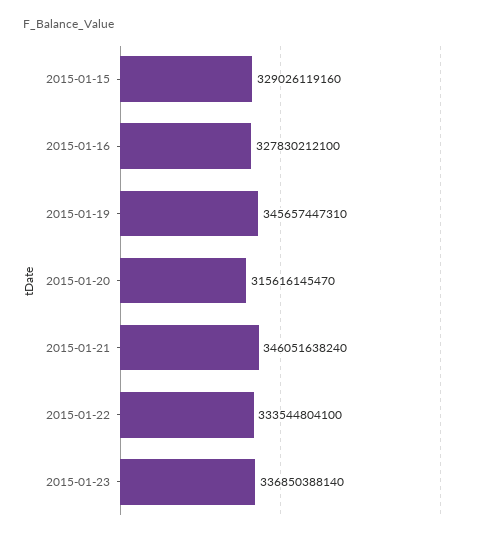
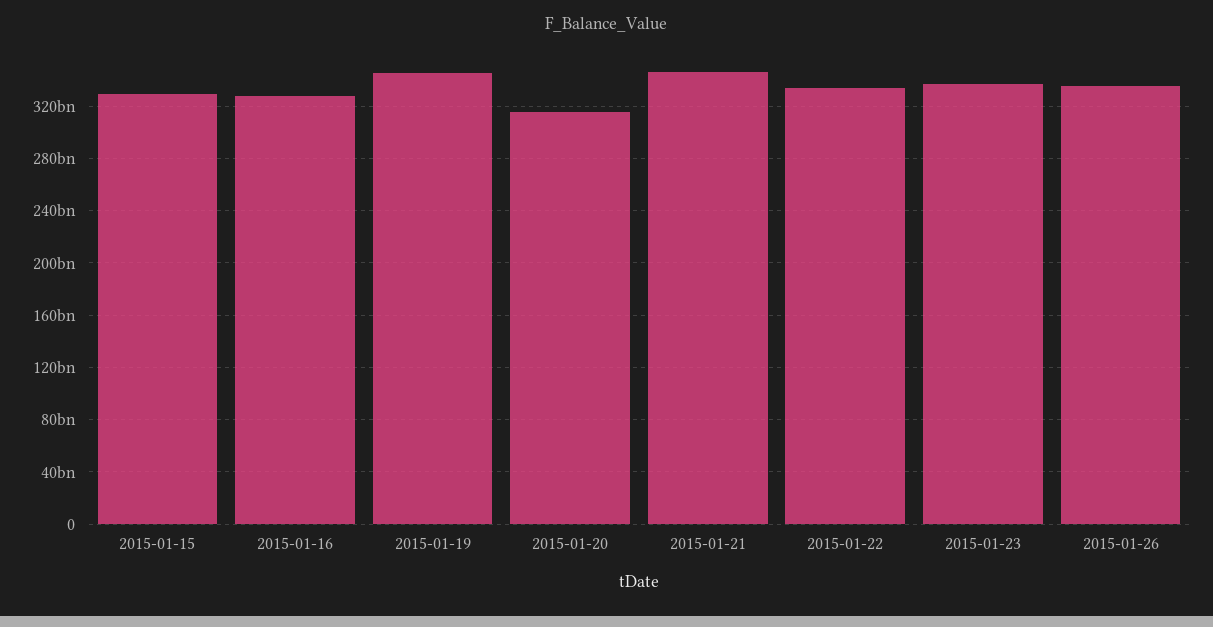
2015-01-26: none -> 335000000000

